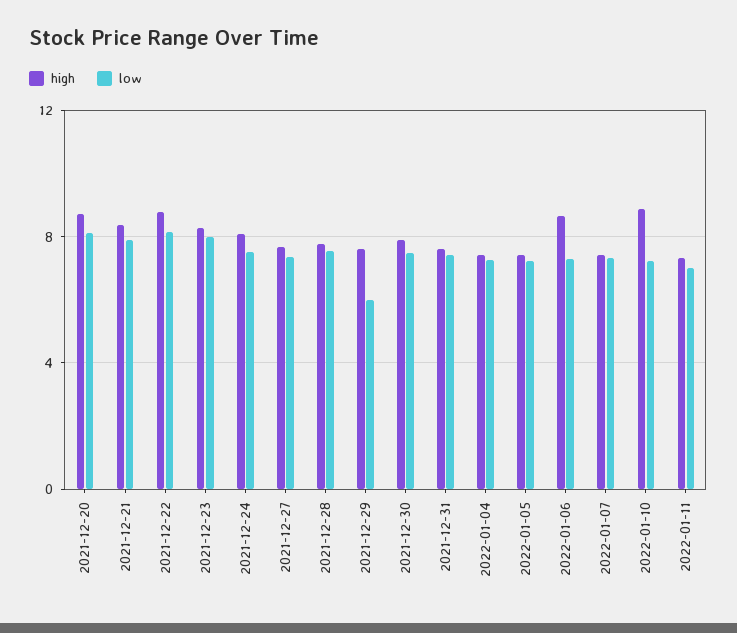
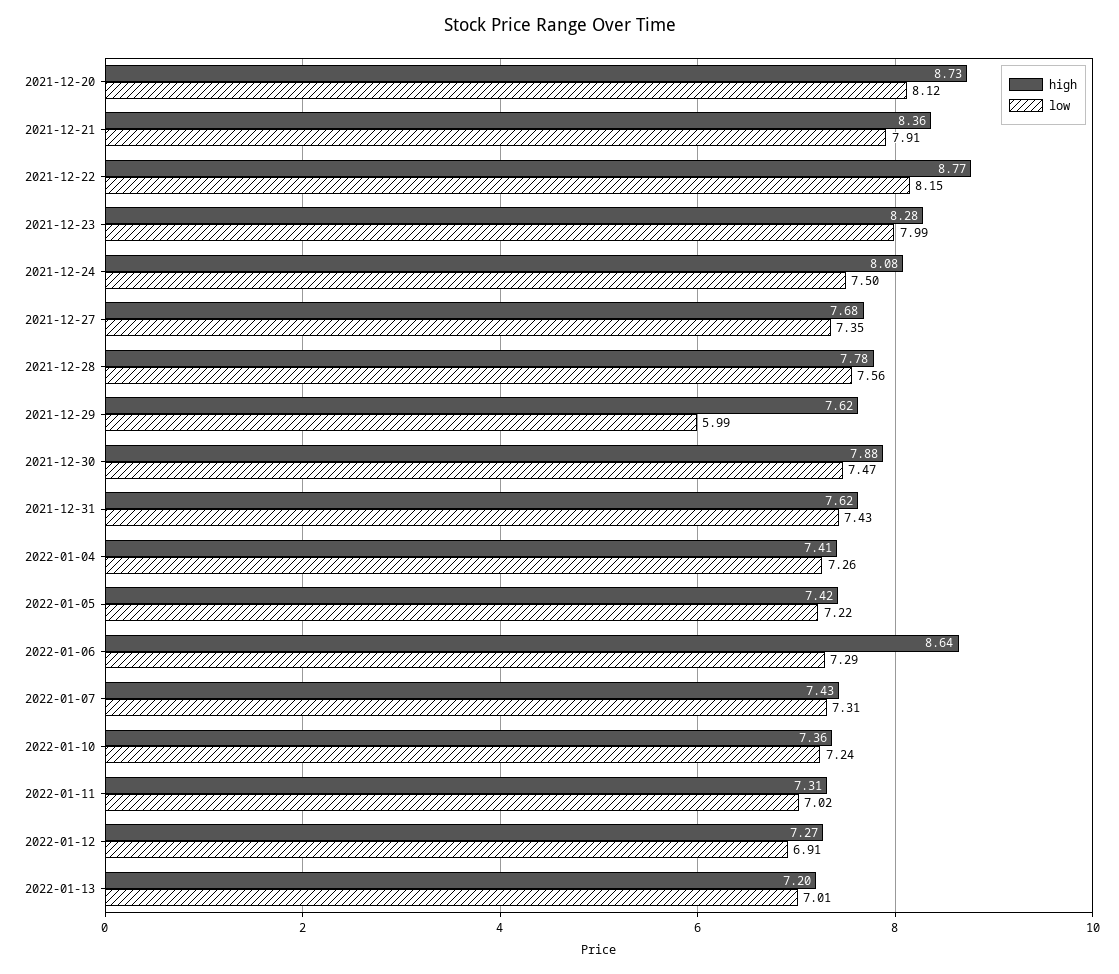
high, 2022-01-10: 9 -> 7.36
high, 2022-01-12: none -> 7.27
low, 2022-01-12: none -> 6.91
high, 2022-01-13: none -> 7.2
low, 2022-01-13: none -> 7.01

